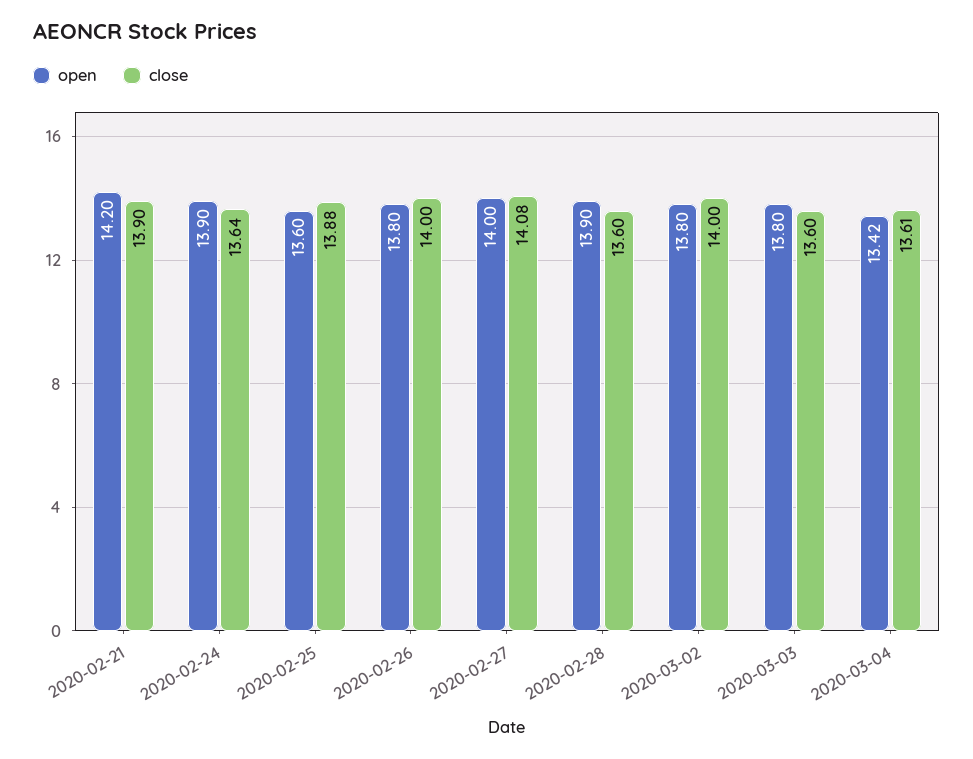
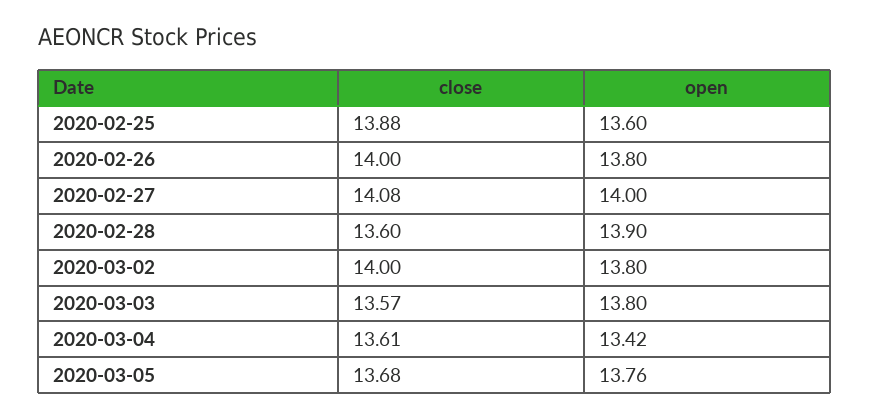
open, 2020-02-21: 14.2 -> none
close, 2020-02-21: 13.9 -> none
open, 2020-02-24: 13.9 -> none
close, 2020-02-24: 13.64 -> none
close, 2020-03-03: 13.6 -> 13.57
close, 2020-03-05: none -> 13.68
open, 2020-03-05: none -> 13.76

